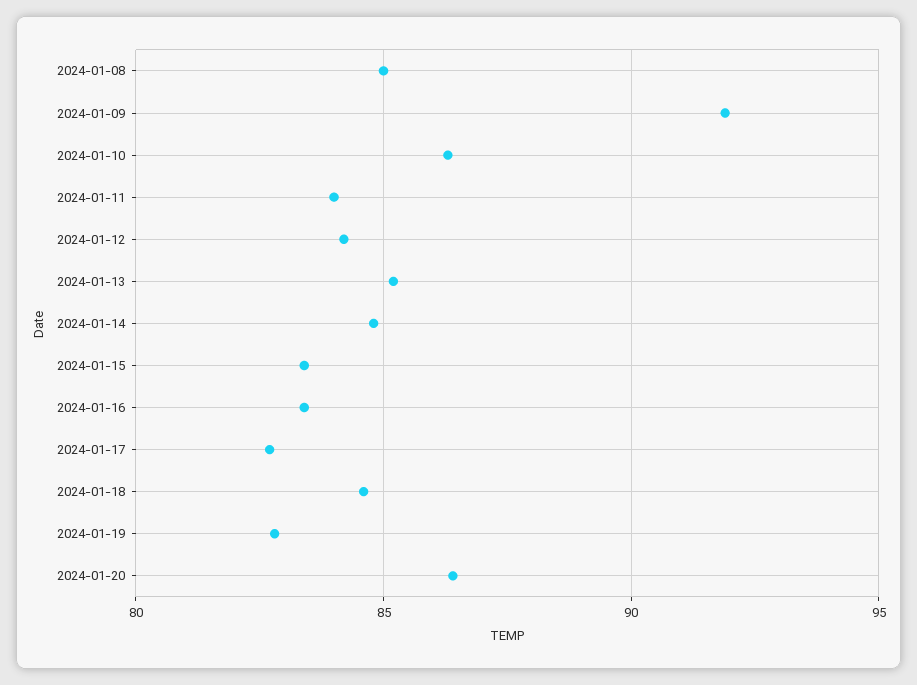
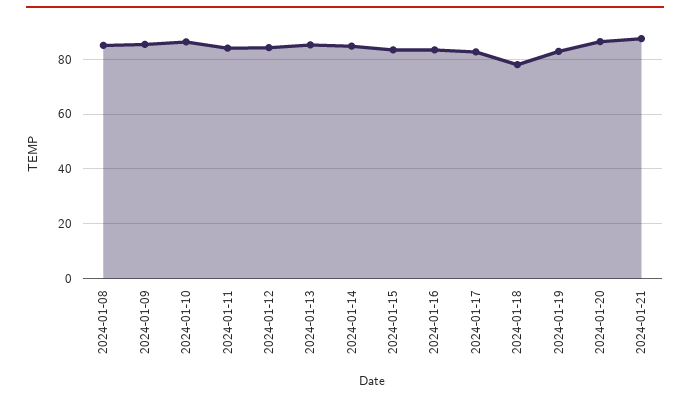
2024-01-09: 92 -> 85
2024-01-18: 84.5 -> 77.5
2024-01-21: none -> 87.5

